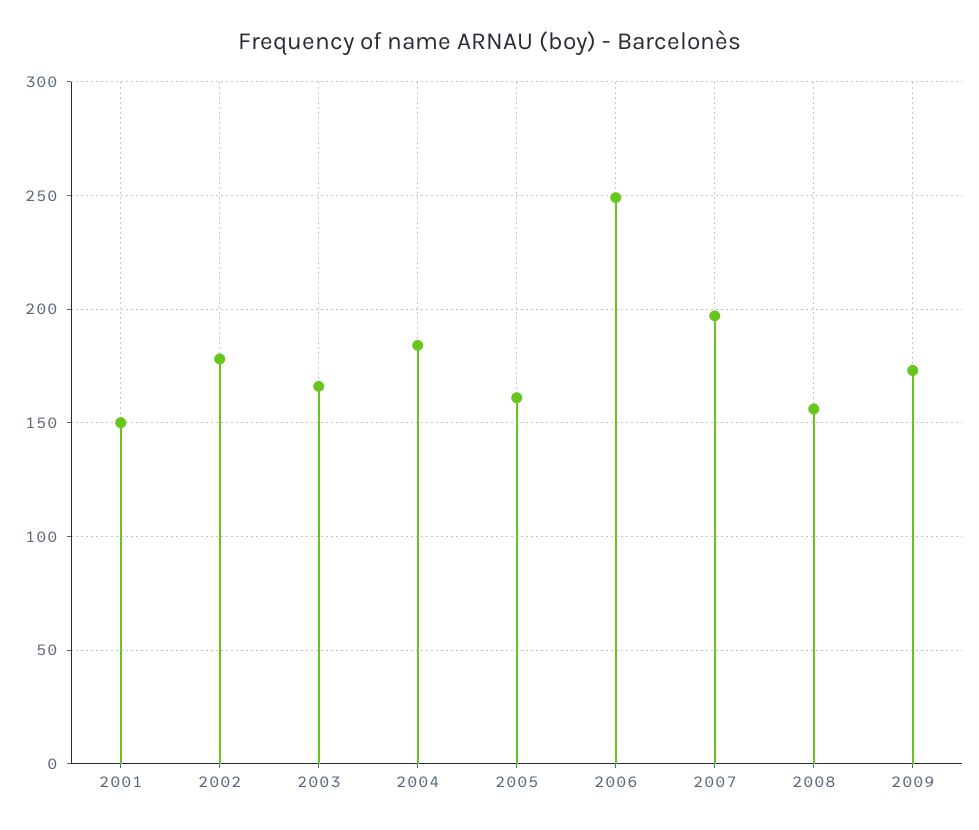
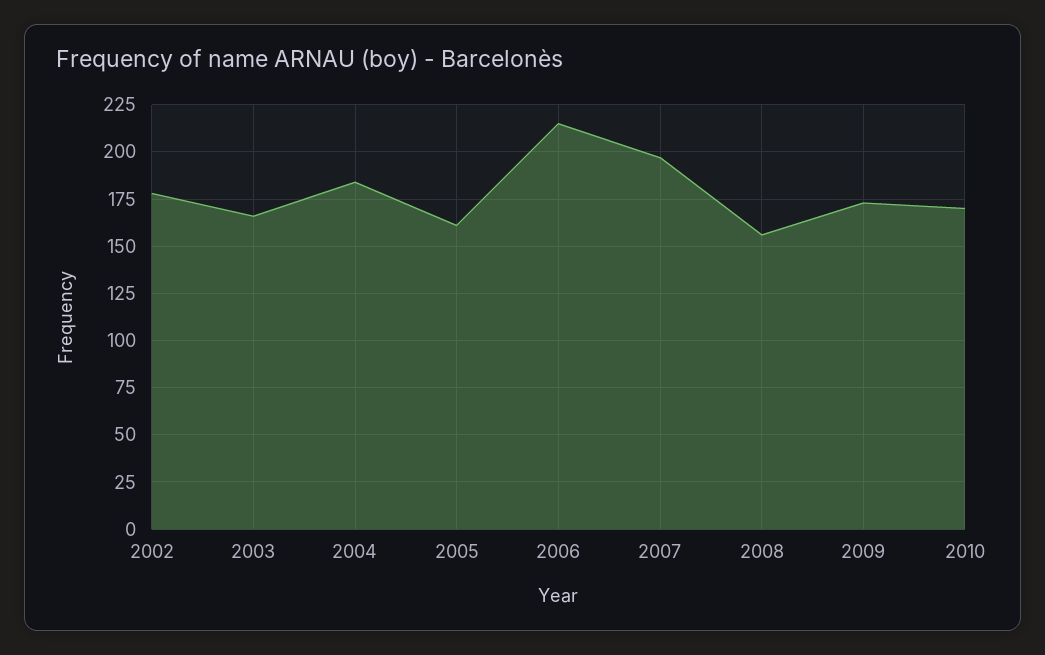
2001: 150 -> none
2006: 250 -> 215
2010: none -> 170

